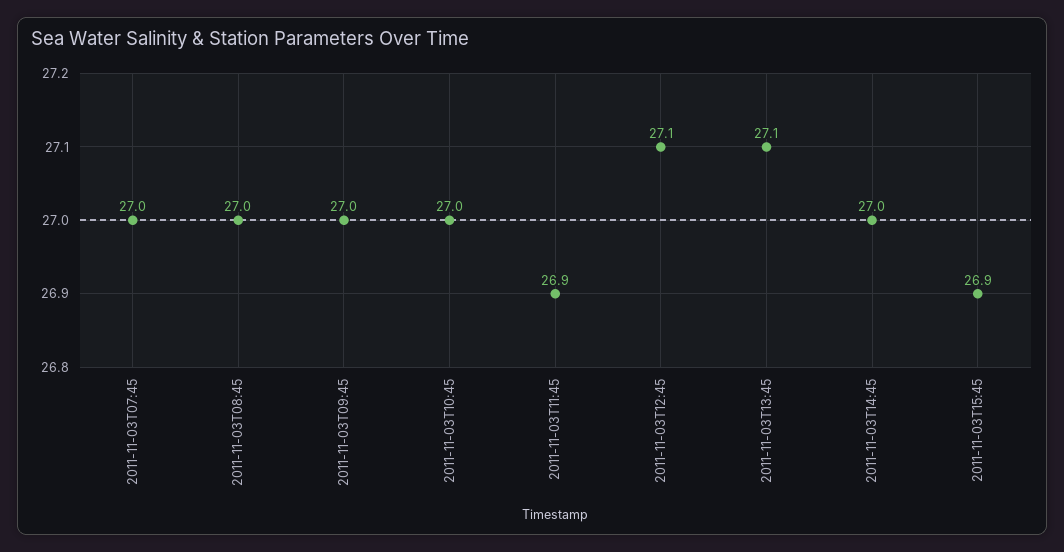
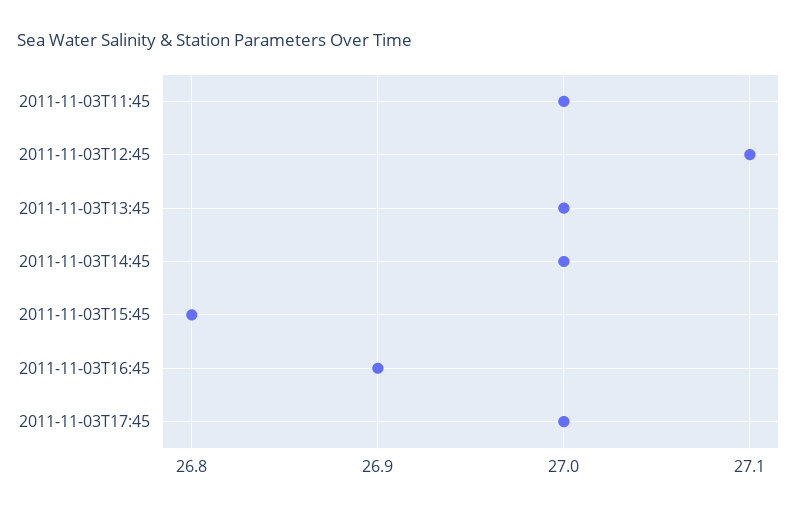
2011-11-03T07:45: 27 -> none
2011-11-03T08:45: 27 -> none
2011-11-03T09:45: 27 -> none
2011-11-03T10:45: 27 -> none
2011-11-03T11:45: 26.9 -> 27
2011-11-03T13:45: 27.1 -> 27
2011-11-03T15:45: 26.9 -> 26.8
2011-11-03T16:45: none -> 26.9
2011-11-03T17:45: none -> 27

